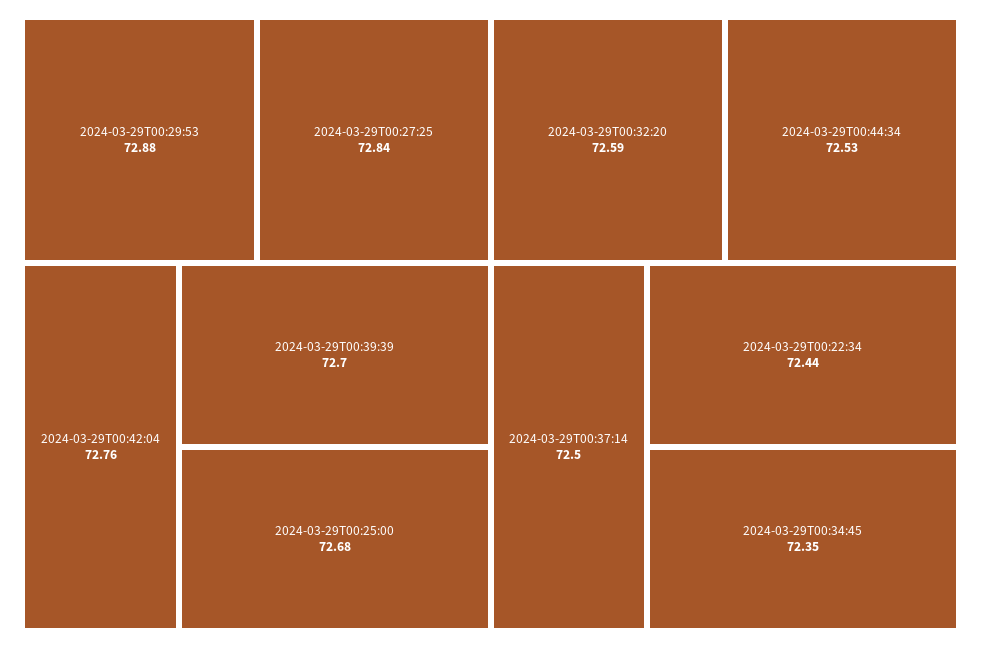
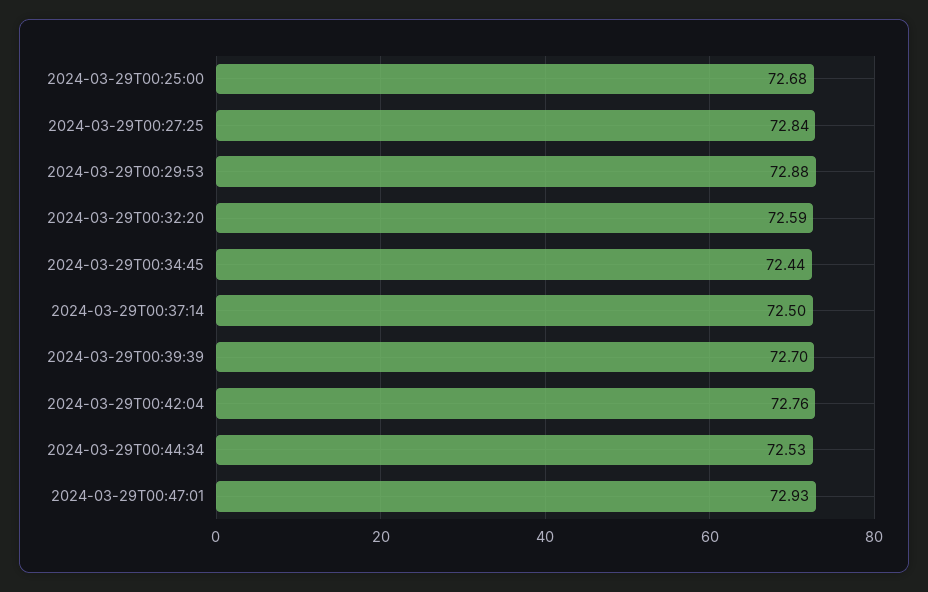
2024-03-29T00:22:34: 72.44 -> none
2024-03-29T00:34:45: 72.35 -> 72.44
2024-03-29T00:47:01: none -> 72.93

